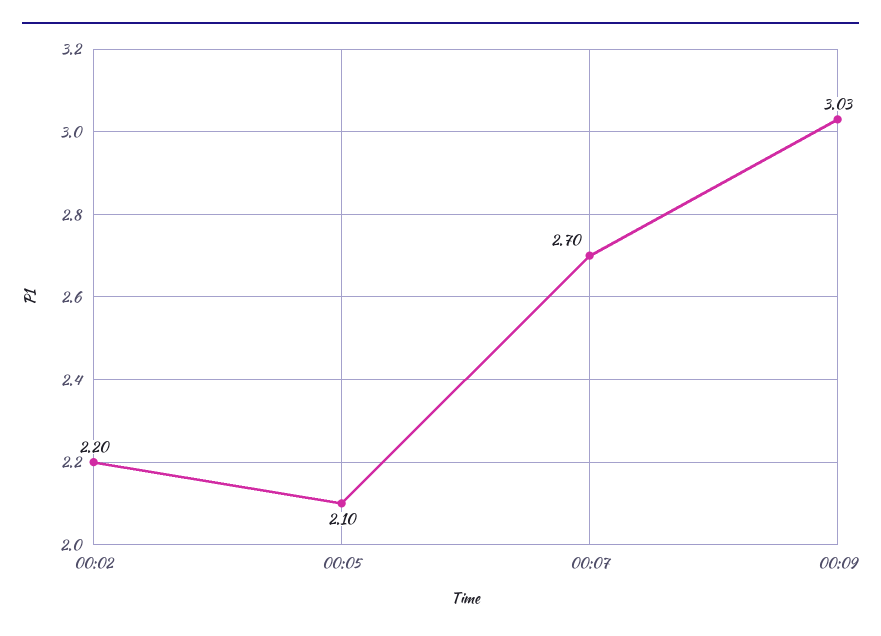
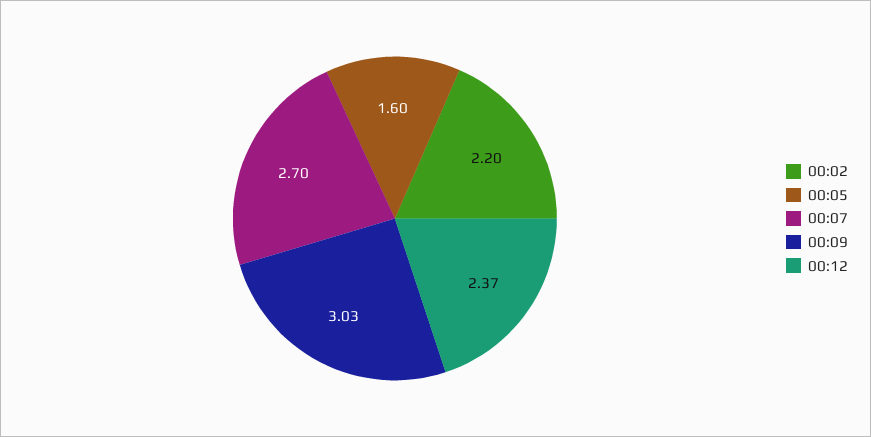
00:05: 2.1 -> 1.6
00:12: none -> 2.37

